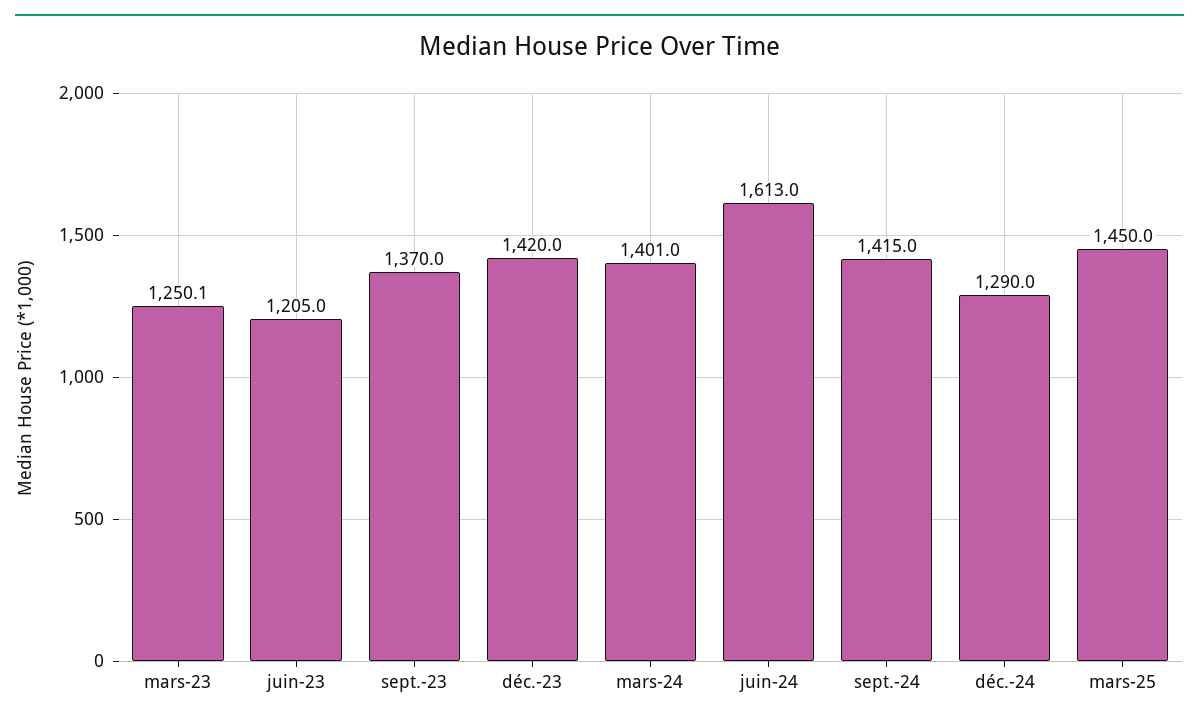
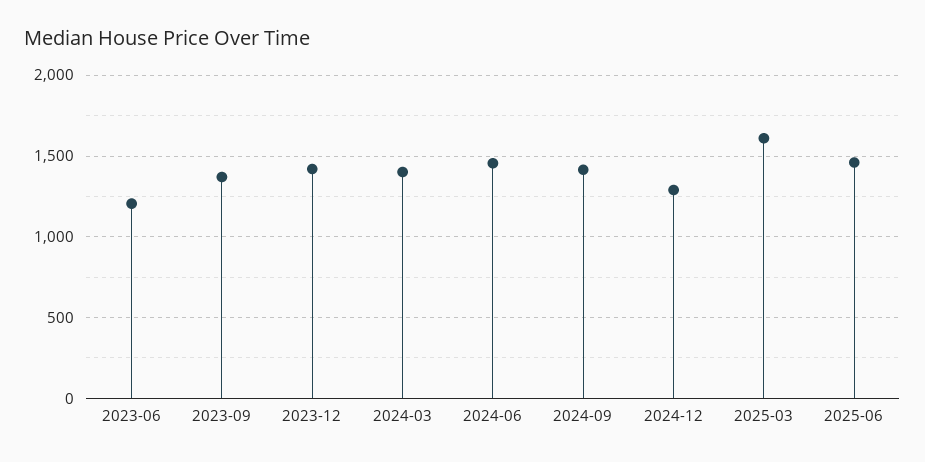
mars-23: 1250.1 -> none
juin-24: 1613 -> 1450
mars-25: 1450 -> 1600
2025-06: none -> 1450

